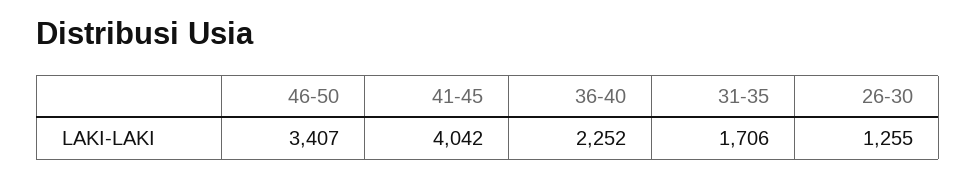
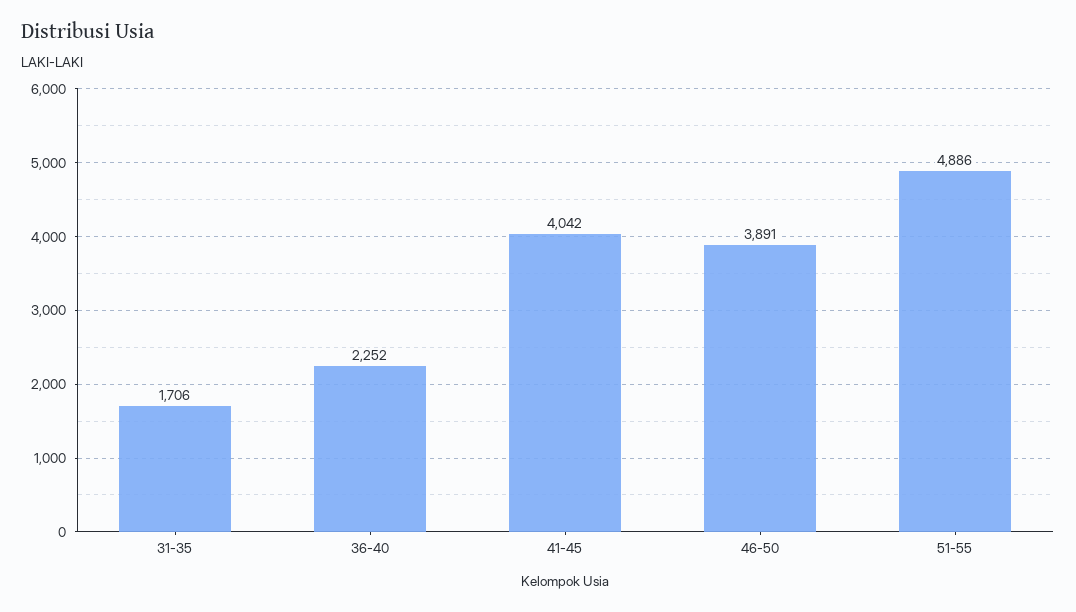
46-50: 3407 -> 3891
26-30: 1255 -> none
51-55: none -> 4886

